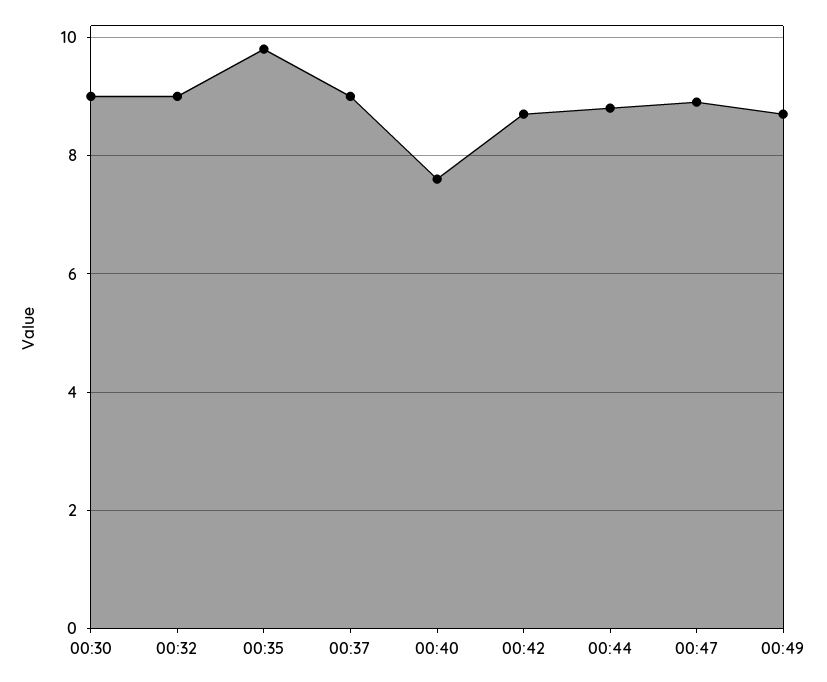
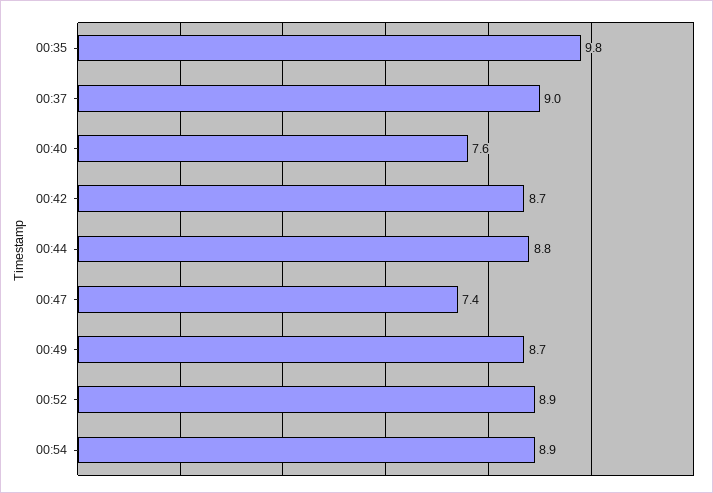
00:30: 9 -> none
00:32: 9 -> none
00:47: 9 -> 7.4
00:52: none -> 8.9
00:54: none -> 8.9

